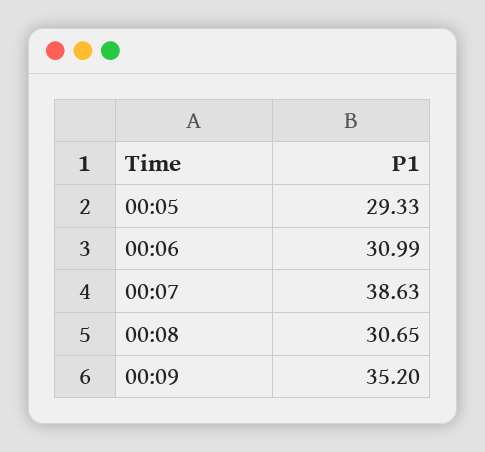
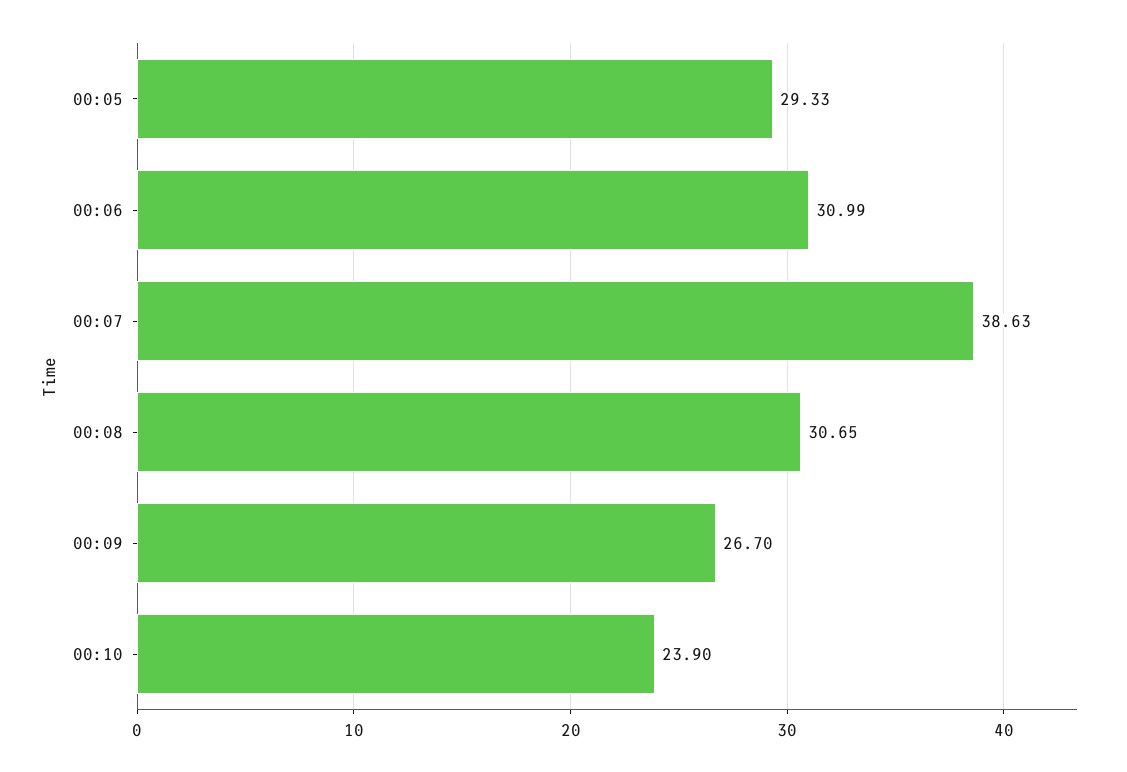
00:09: 35.2 -> 26.7
00:10: none -> 23.9

